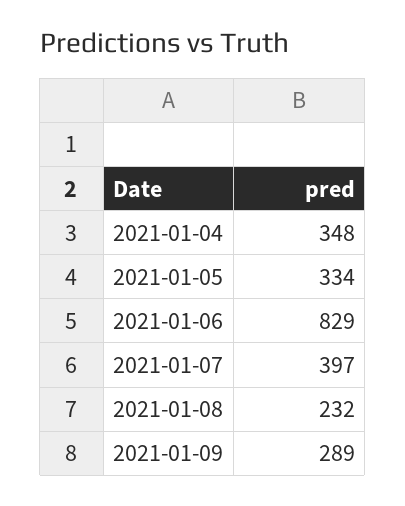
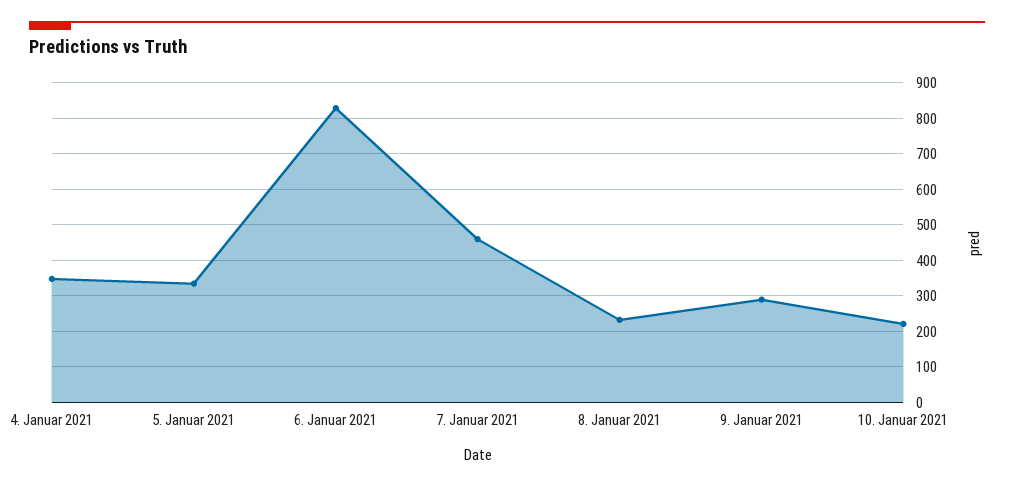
2021-01-07: 397 -> 460
10. Januar 2021: none -> 220

